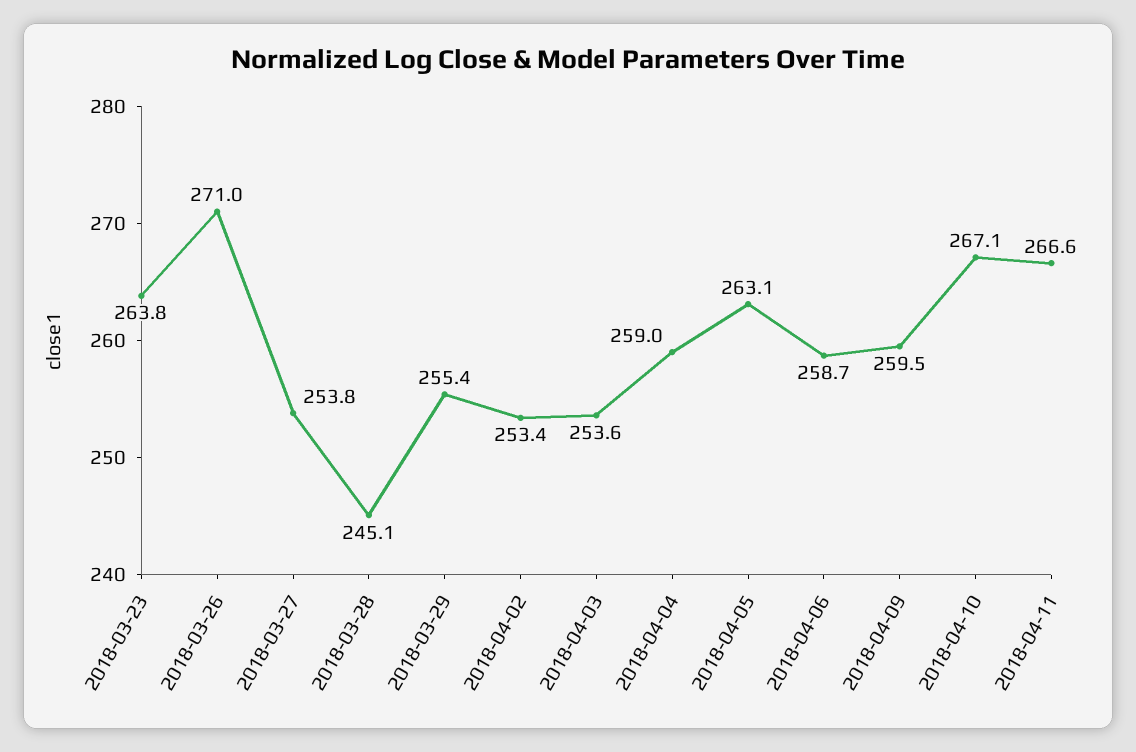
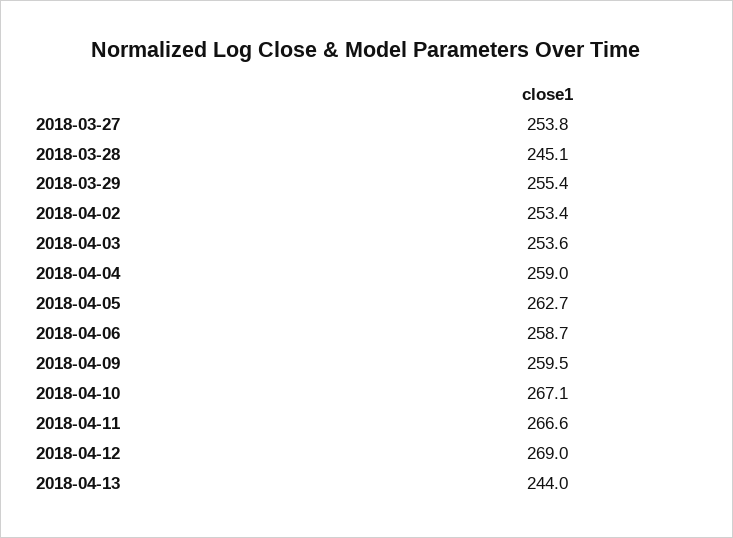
2018-03-23: 263.8 -> none
2018-03-26: 271 -> none
2018-04-05: 263.1 -> 262.7
2018-04-12: none -> 269
2018-04-13: none -> 244

